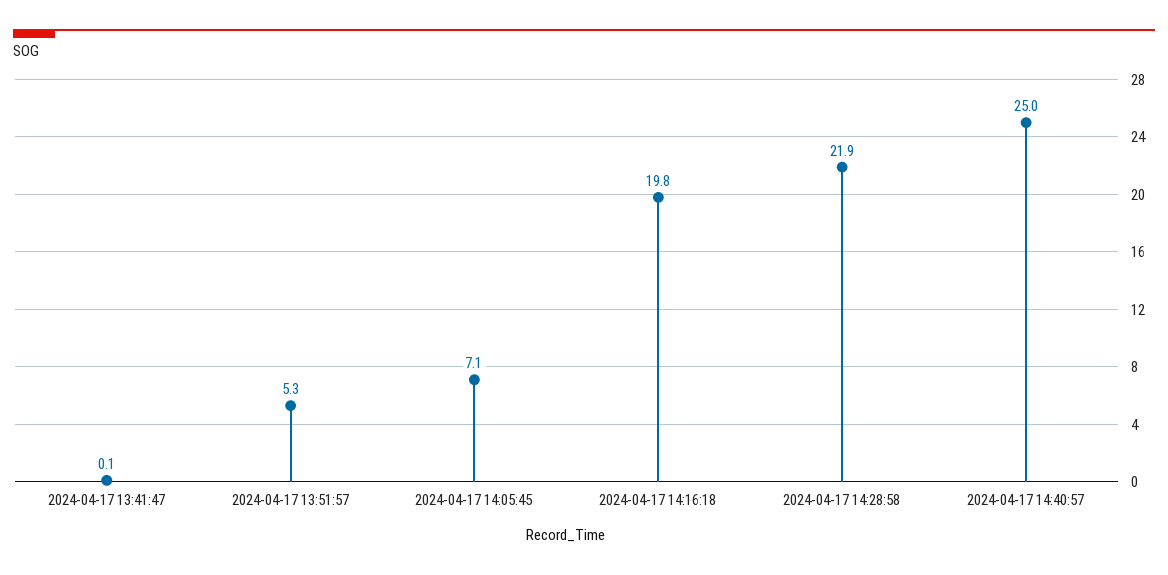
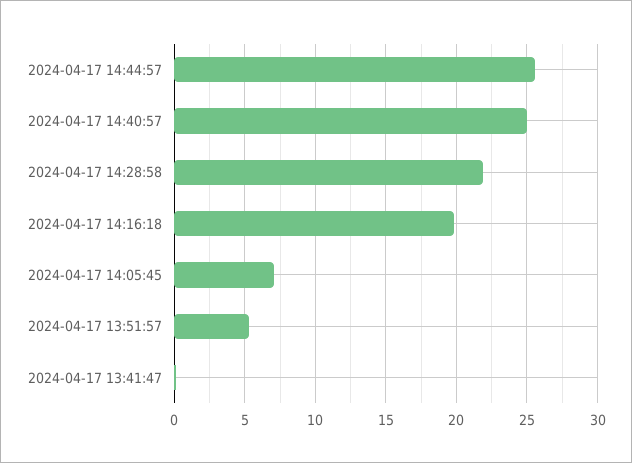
2024-04-17 14:44:57: none -> 25.5

